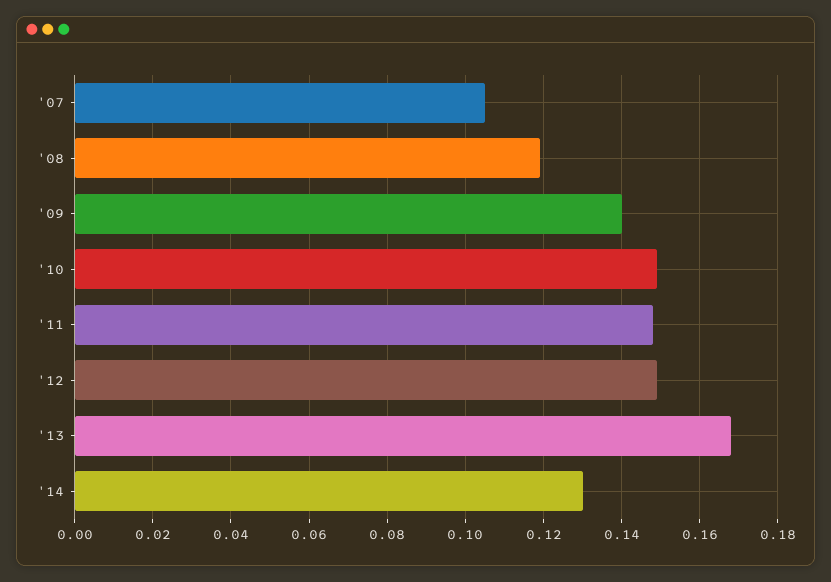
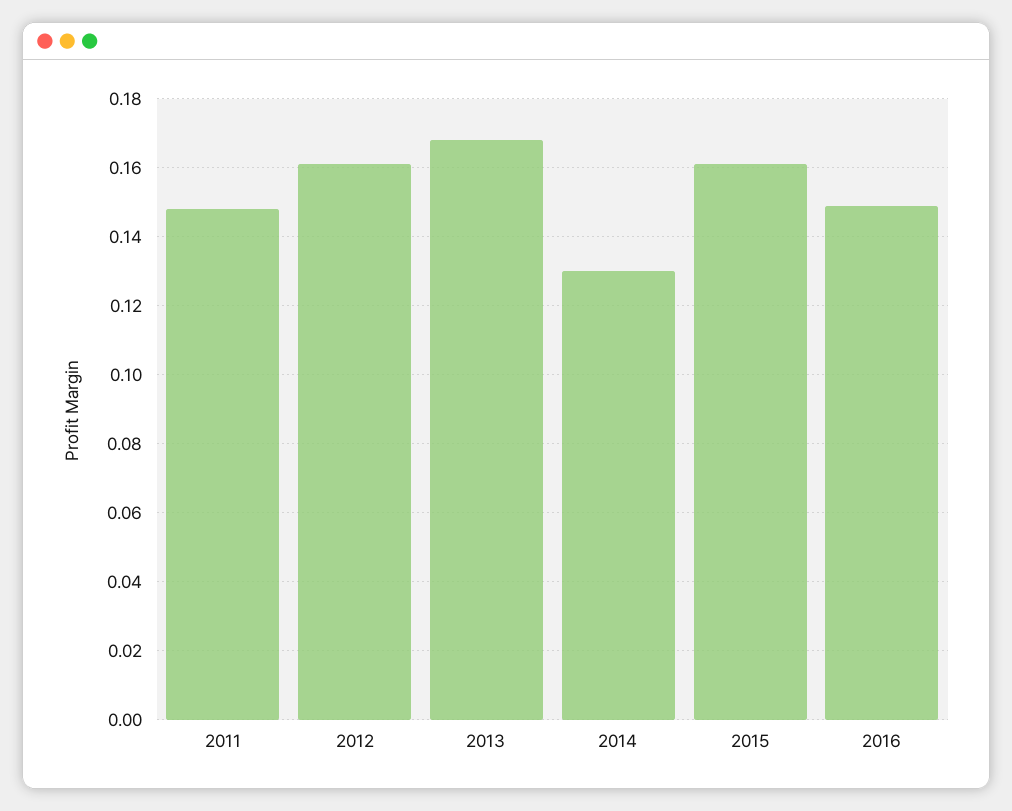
'07: 0.105 -> none
'08: 0.12 -> none
'09: 0.14 -> none
'10: 0.15 -> none
'12: 0.15 -> 0.16
2015: none -> 0.16
2016: none -> 0.15

